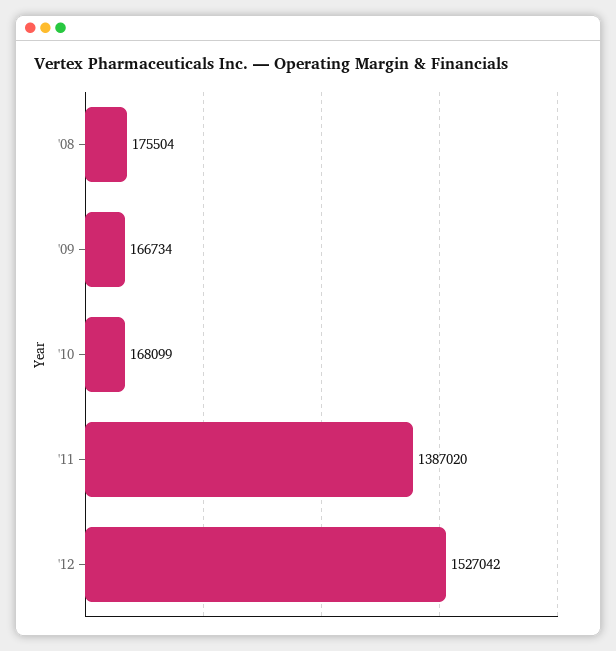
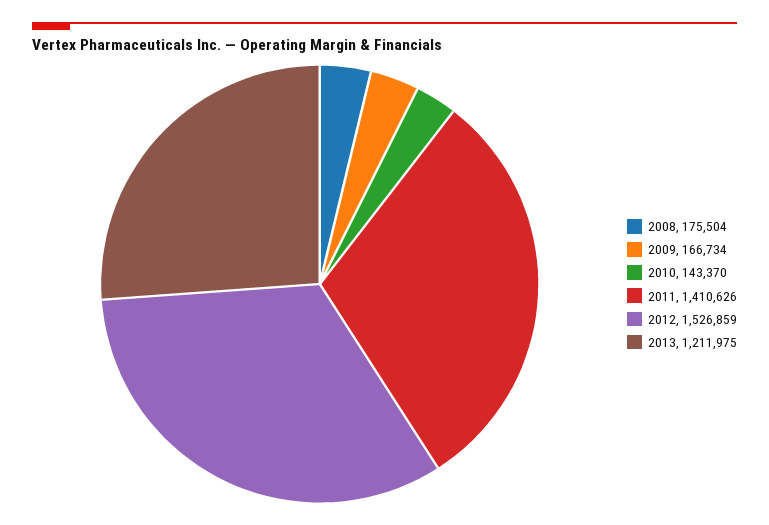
'10: 168099 -> 143370
'11: 1387020 -> 1410626
'12: 1527042 -> 1526859
2013: none -> 1211975

